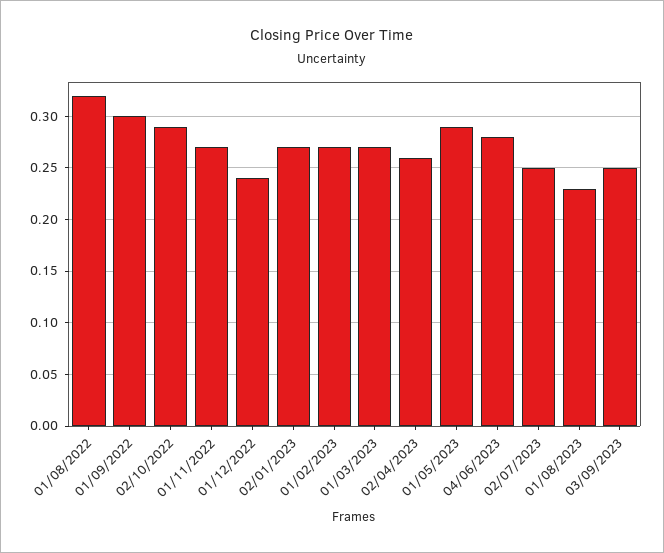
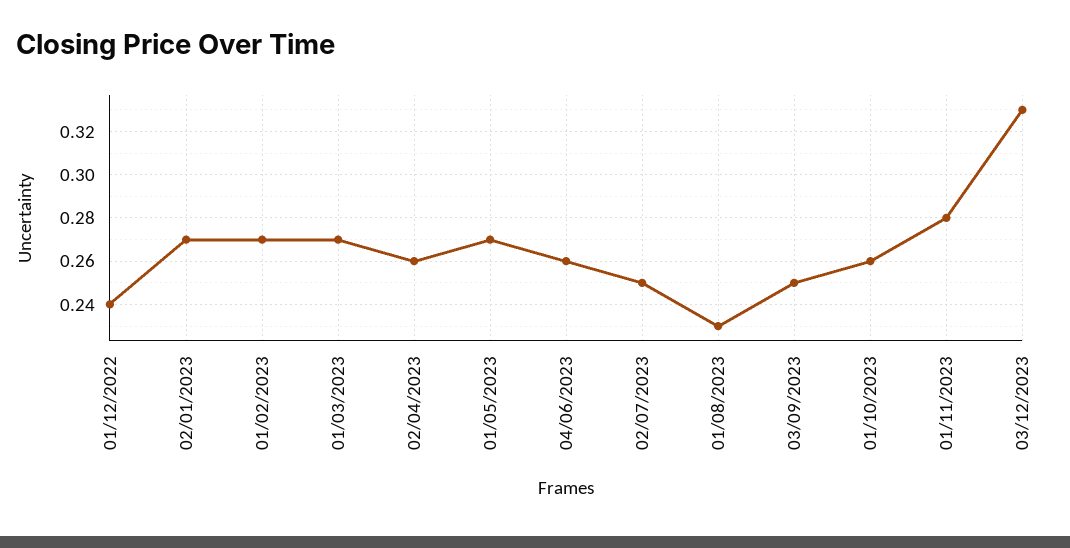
01/08/2022: 0.32 -> none
01/09/2022: 0.3 -> none
02/10/2022: 0.29 -> none
01/11/2022: 0.27 -> none
01/05/2023: 0.29 -> 0.27
04/06/2023: 0.28 -> 0.26
01/10/2023: none -> 0.26
01/11/2023: none -> 0.28
03/12/2023: none -> 0.33

